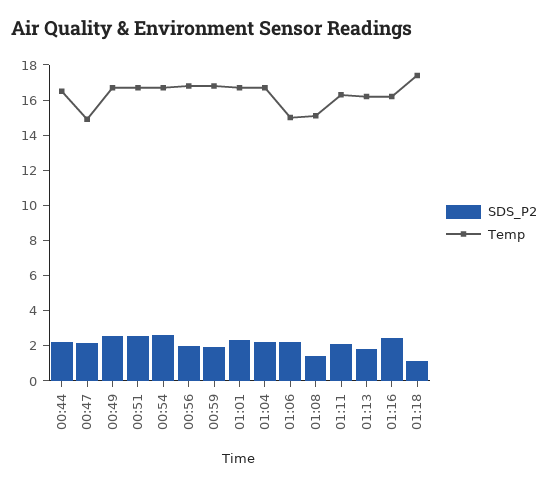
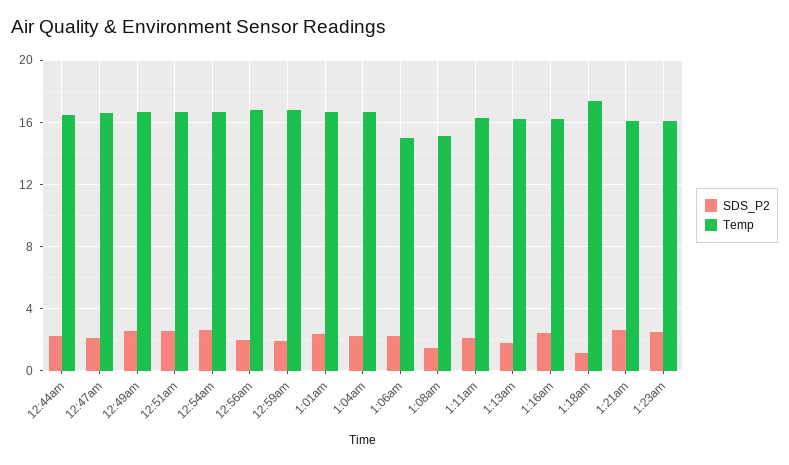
Temp, 00:47: 15 -> 16.5
SDS_P2, 1:21am: none -> 2.5
Temp, 1:21am: none -> 16
SDS_P2, 1:23am: none -> 2.5
Temp, 1:23am: none -> 16

